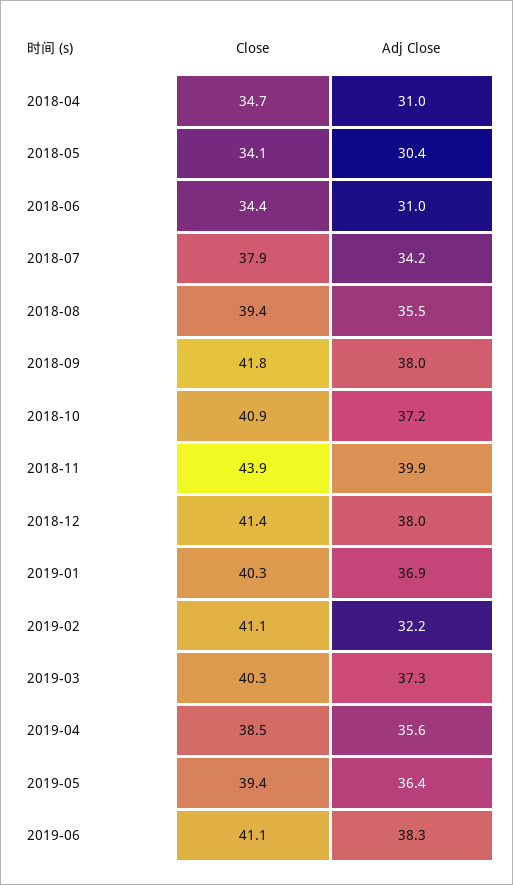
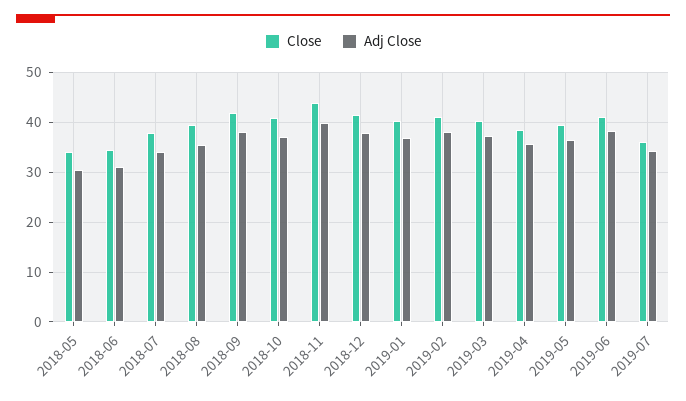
Close, 2018-04: 34.7 -> none
Adj Close, 2018-04: 31 -> none
Adj Close, 2019-02: 32.2 -> 38
Close, 2019-07: none -> 36
Adj Close, 2019-07: none -> 34

